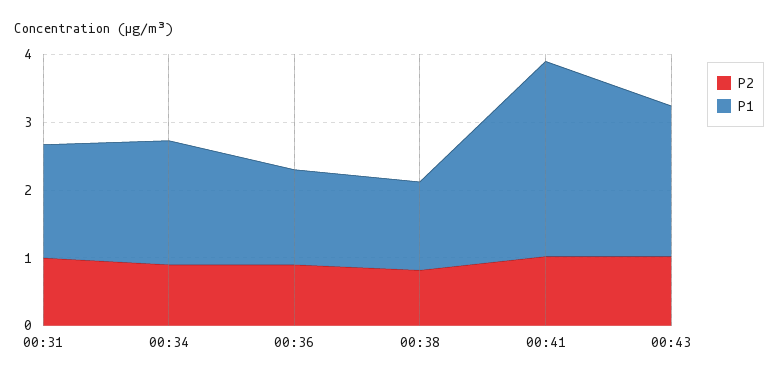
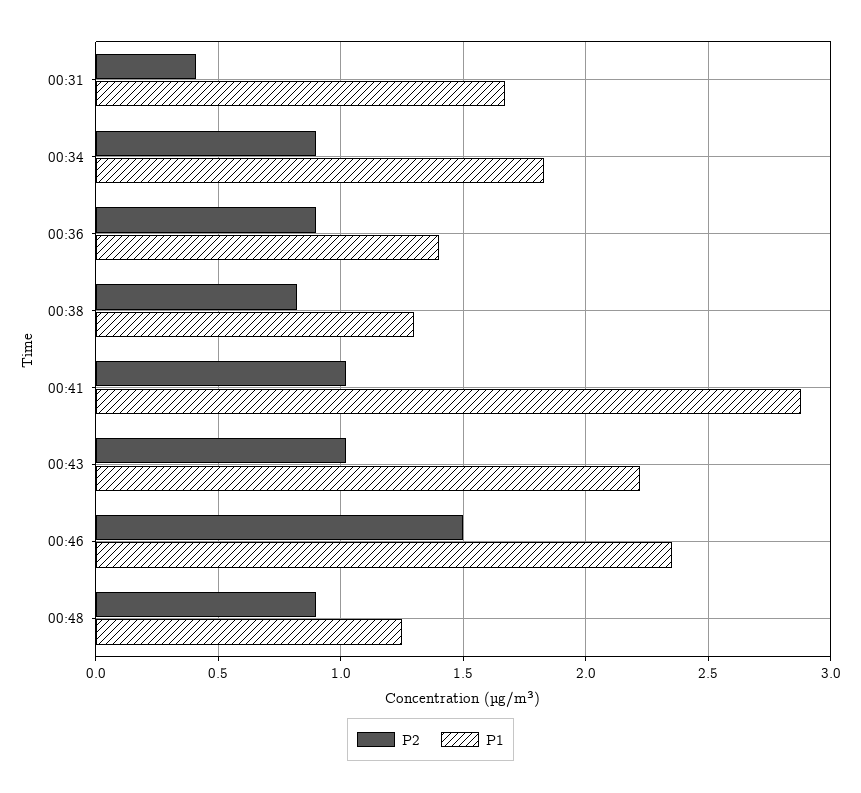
P2, 00:31: 1 -> 0.4
P2, 00:46: none -> 1.5
P1, 00:46: none -> 2.35
P2, 00:48: none -> 0.9
P1, 00:48: none -> 1.25

